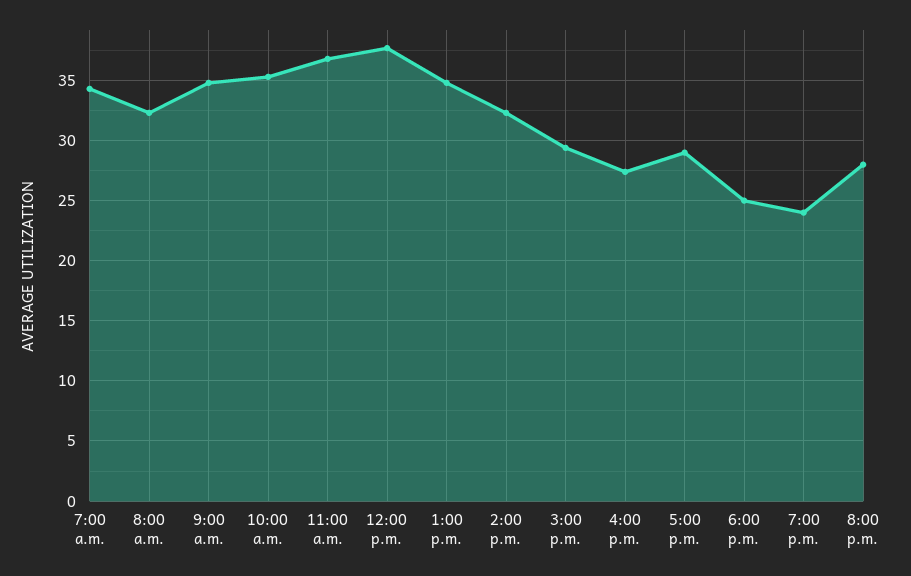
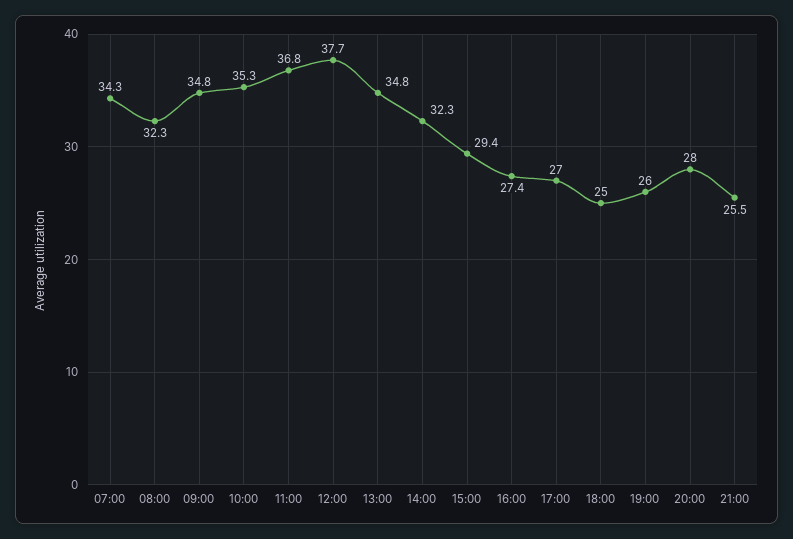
5:00 p.m.: 29 -> 27
7:00 p.m.: 24 -> 26
21:00: none -> 25.5

